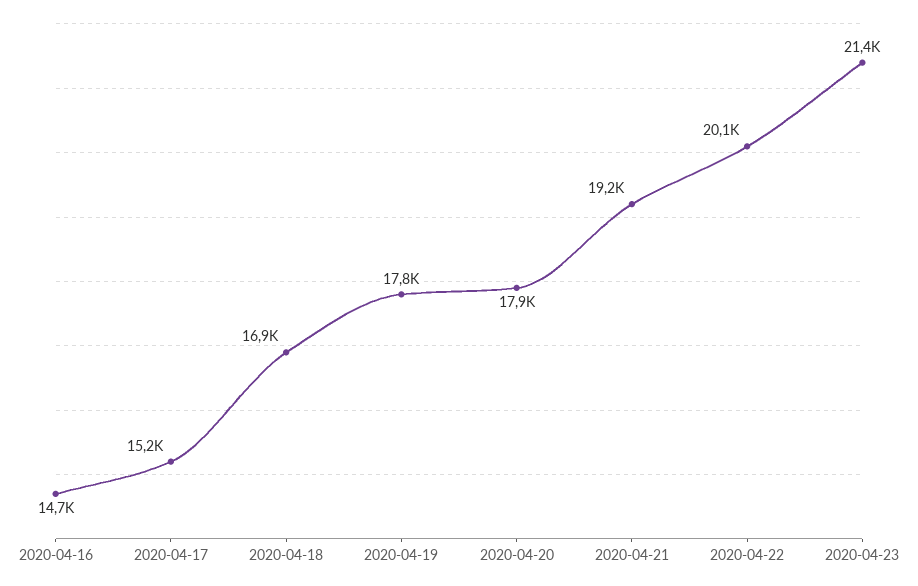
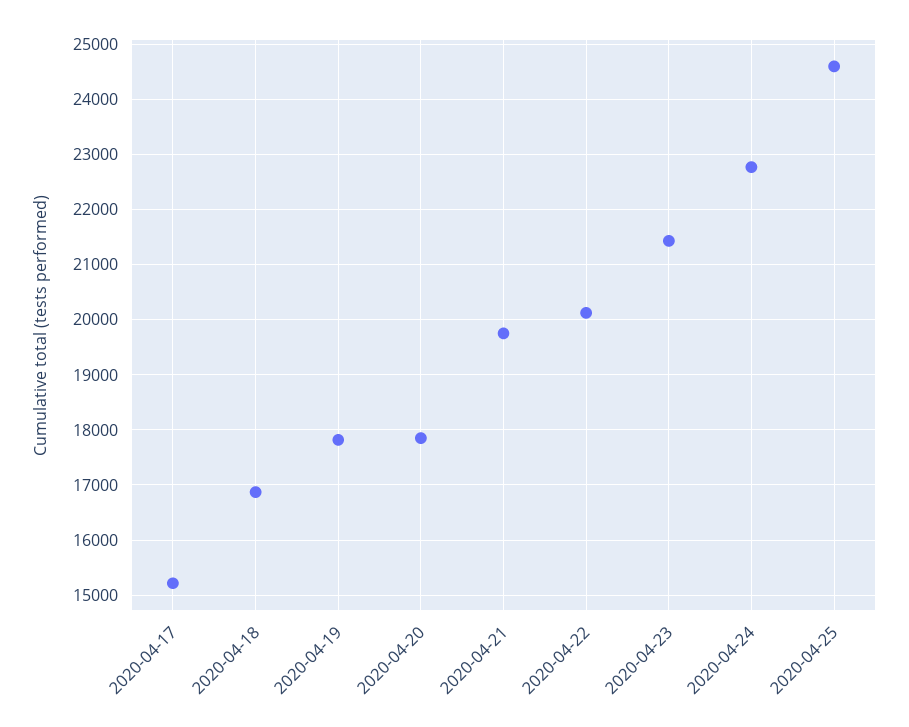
2020-04-16: 14700 -> none
2020-04-21: 19200 -> 19800
2020-04-24: none -> 22800
2020-04-25: none -> 24600

